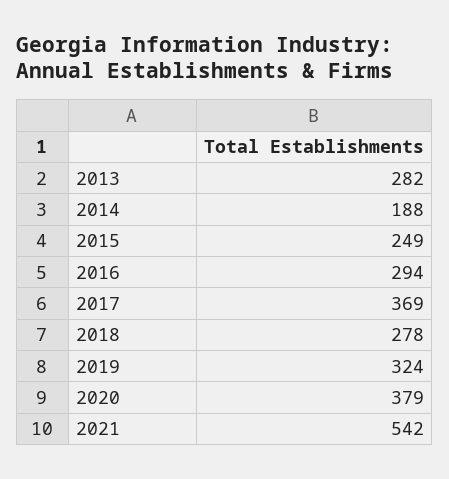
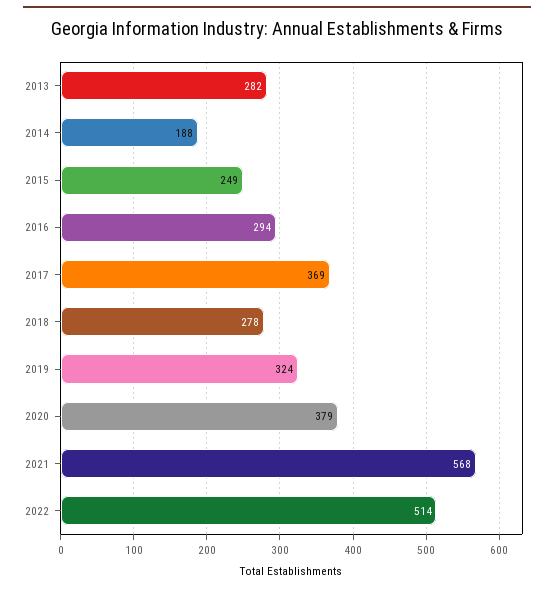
2021: 542 -> 568
2022: none -> 514

